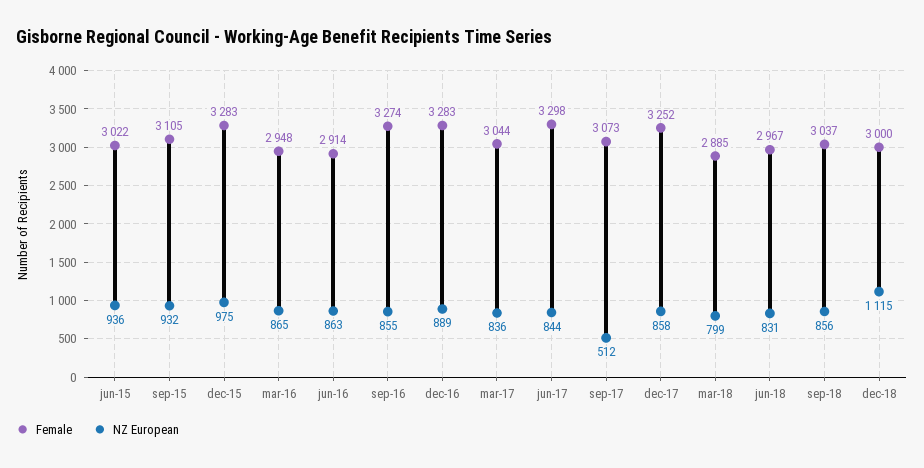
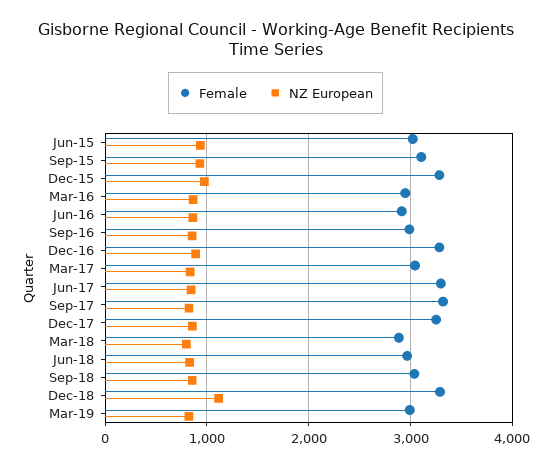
Female, sep-16: 3274 -> 3000
Female, sep-17: 3073 -> 3300
NZ European, sep-17: 512 -> 800
Female, dec-18: 3000 -> 3300
Female, Mar-19: none -> 3000
NZ European, Mar-19: none -> 800

